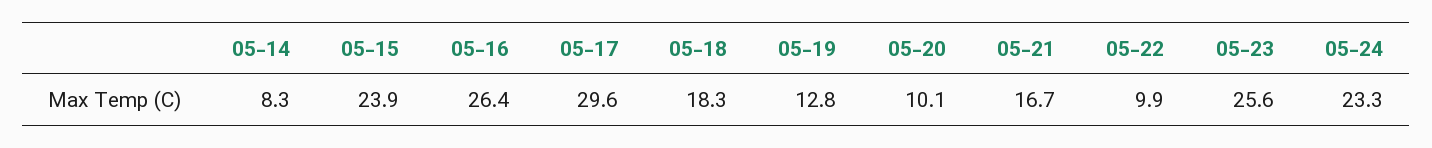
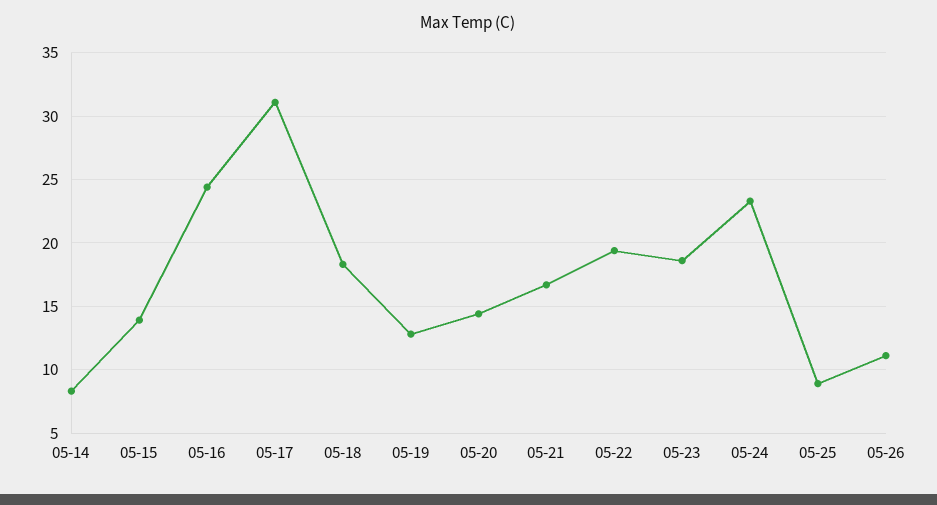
05-15: 23.9 -> 14
05-16: 26.4 -> 24.5
05-17: 29.6 -> 31
05-20: 10.1 -> 14.5
05-22: 9.9 -> 19.5
05-23: 25.6 -> 18.5
05-25: none -> 9
05-26: none -> 11

